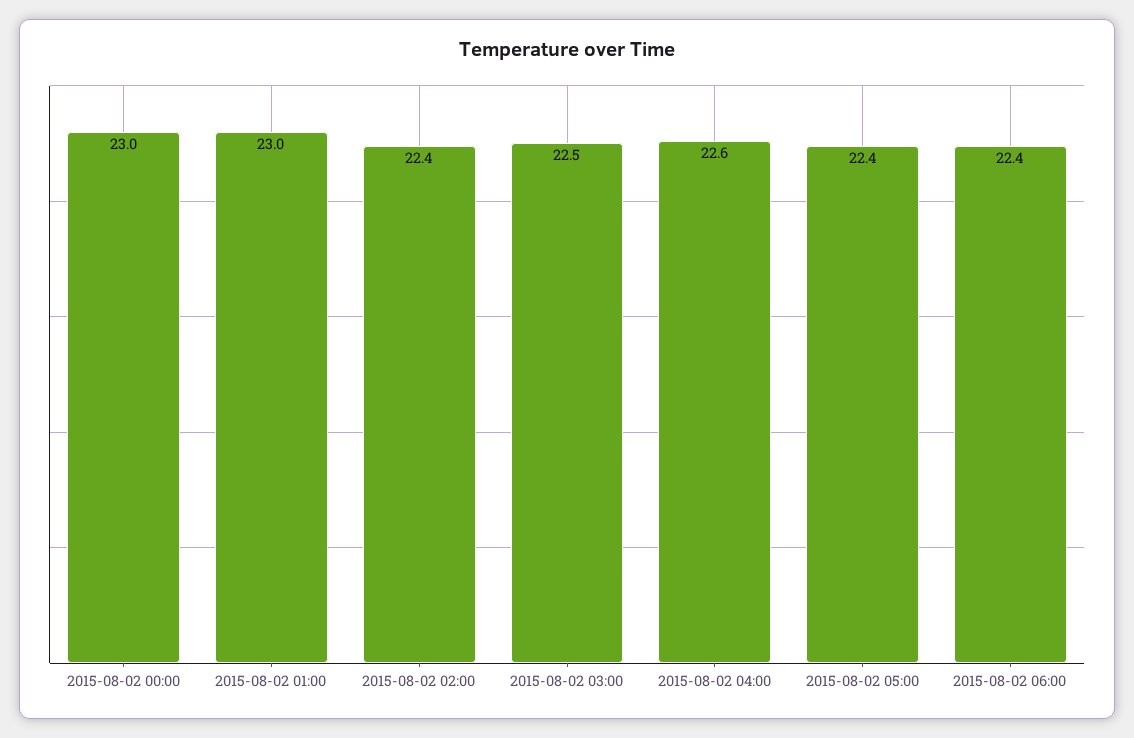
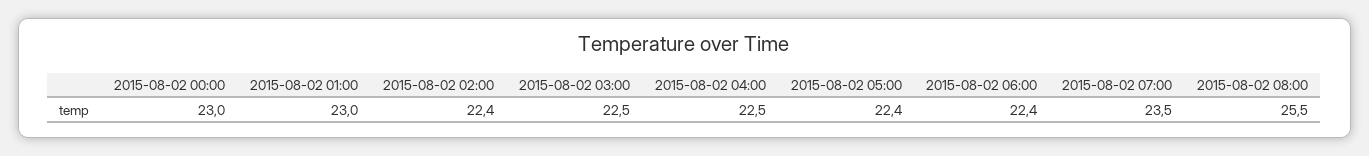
2015-08-02 04:00: 22.6 -> 22.5
2015-08-02 07:00: none -> 23.5
2015-08-02 08:00: none -> 25.5

